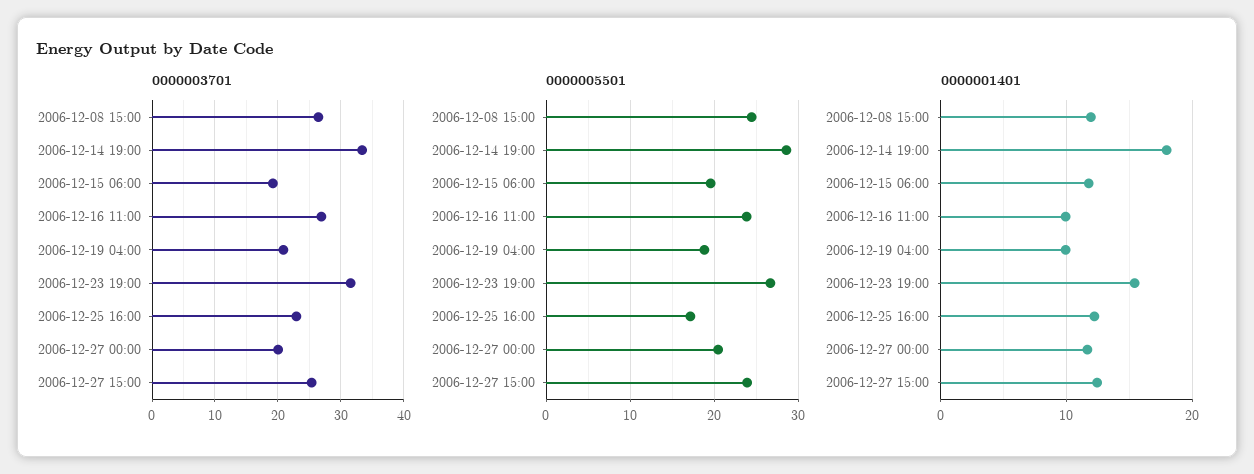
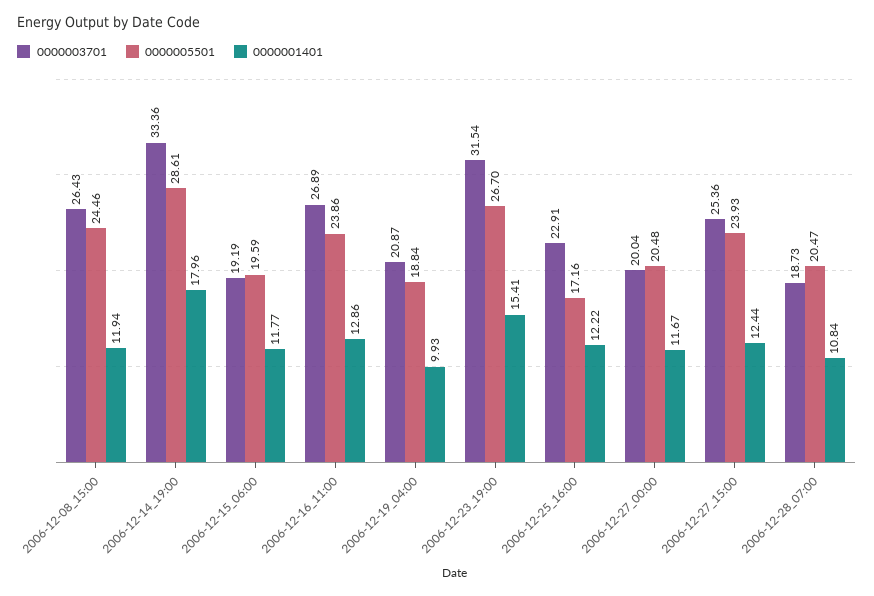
0000001401, 2006-12-16 11:00: 10 -> 12.86
0000003701, 2006-12-28_07:00: none -> 18.73
0000005501, 2006-12-28_07:00: none -> 20.47
0000001401, 2006-12-28_07:00: none -> 10.84

